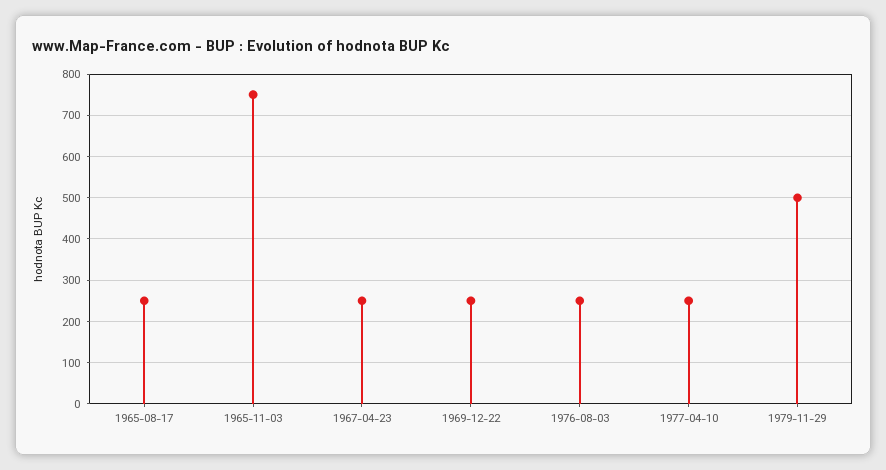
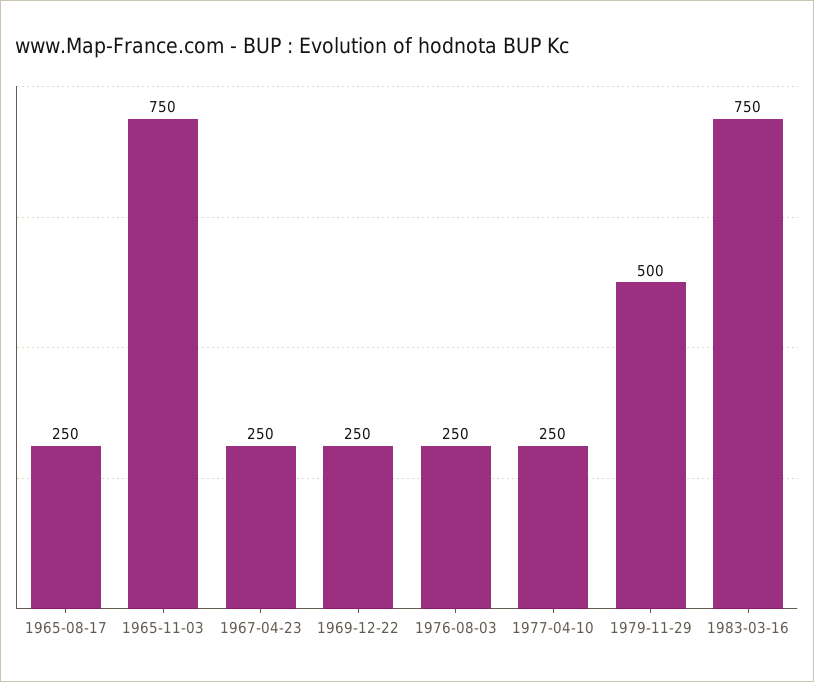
1983-03-16: none -> 750

